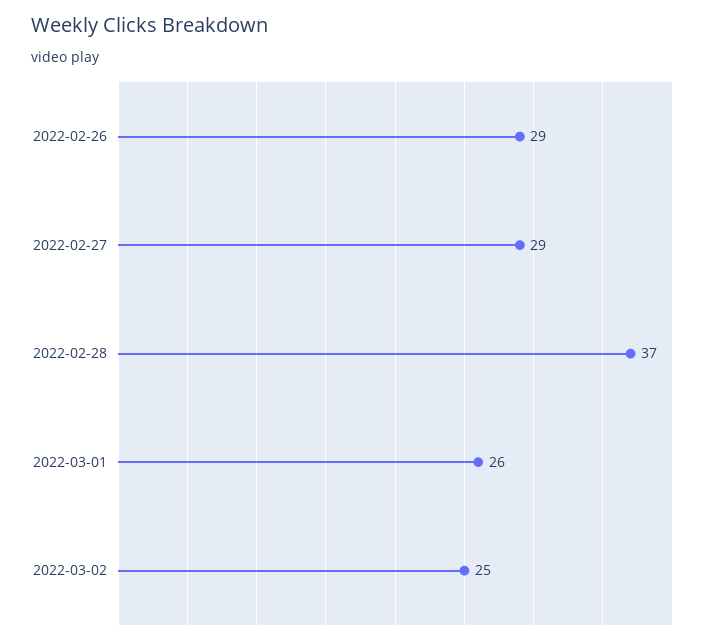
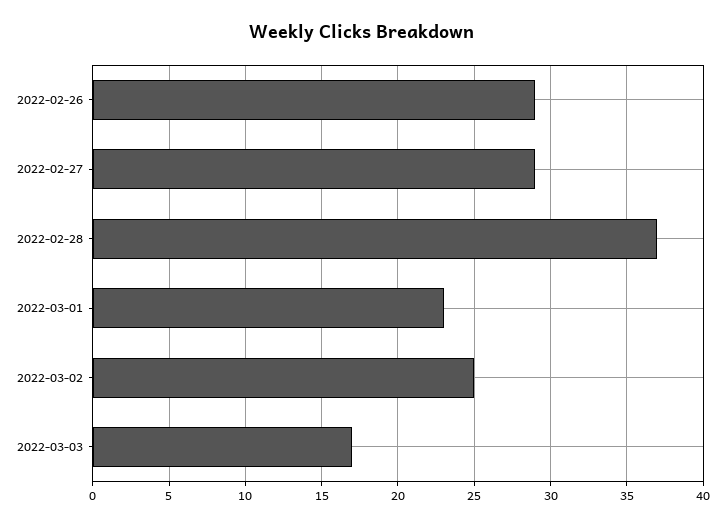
2022-03-01: 26 -> 23
2022-03-03: none -> 17

